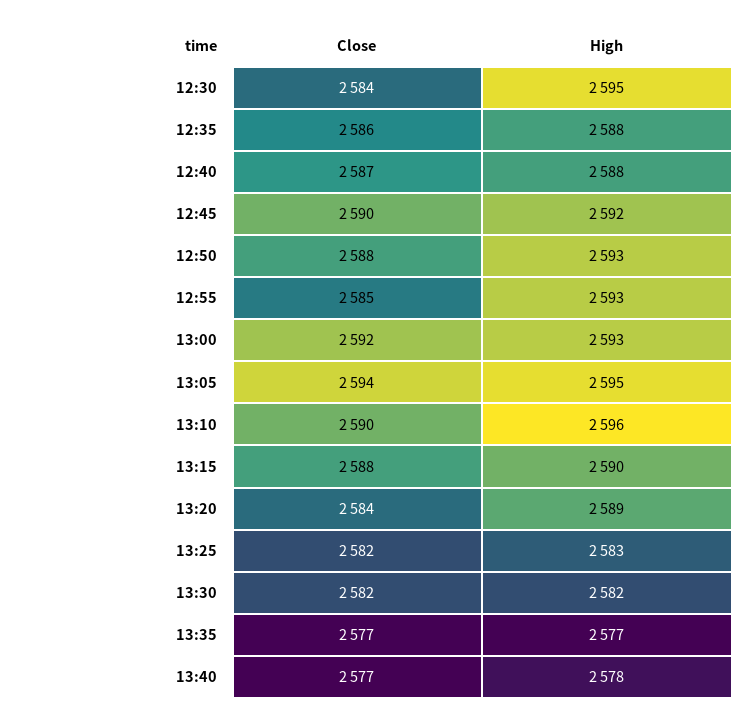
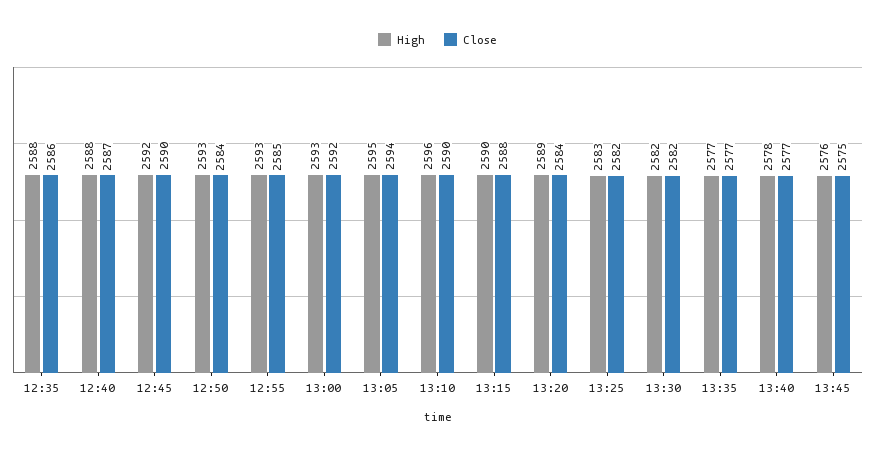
Close, 12:30: 2584 -> none
High, 12:30: 2595 -> none
Close, 12:50: 2588 -> 2584
High, 13:45: none -> 2576
Close, 13:45: none -> 2575

